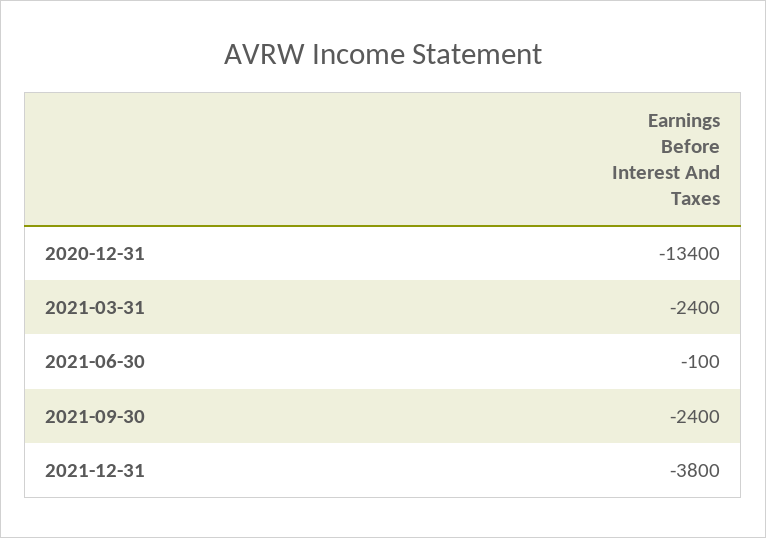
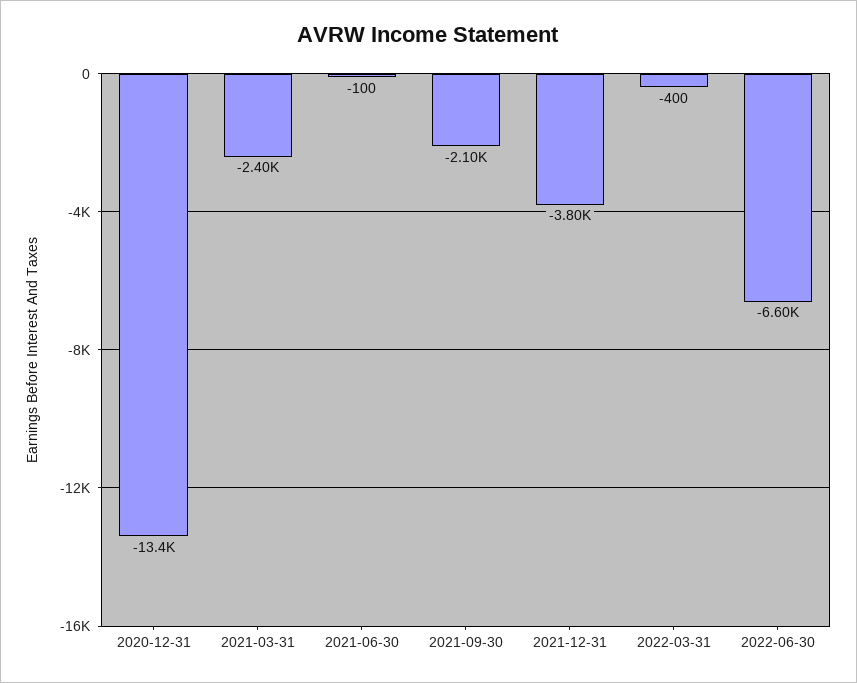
2021-09-30: -2400 -> -2100
2022-03-31: none -> -400
2022-06-30: none -> -6600

